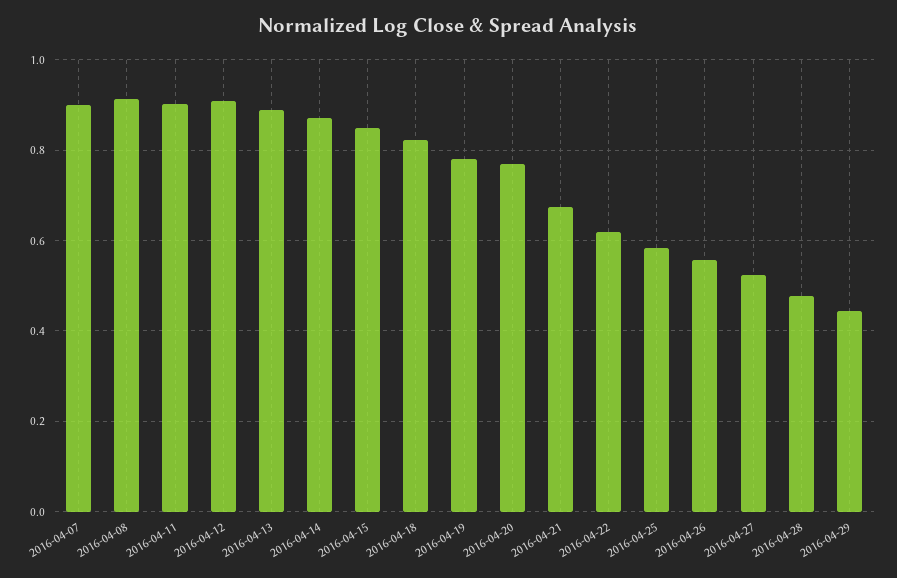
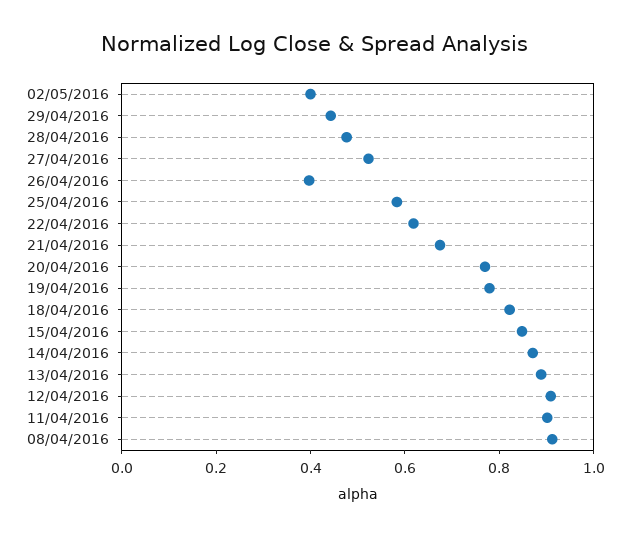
2016-04-07: 0.9 -> none
2016-04-26: 0.56 -> 0.4
02/05/2016: none -> 0.4

